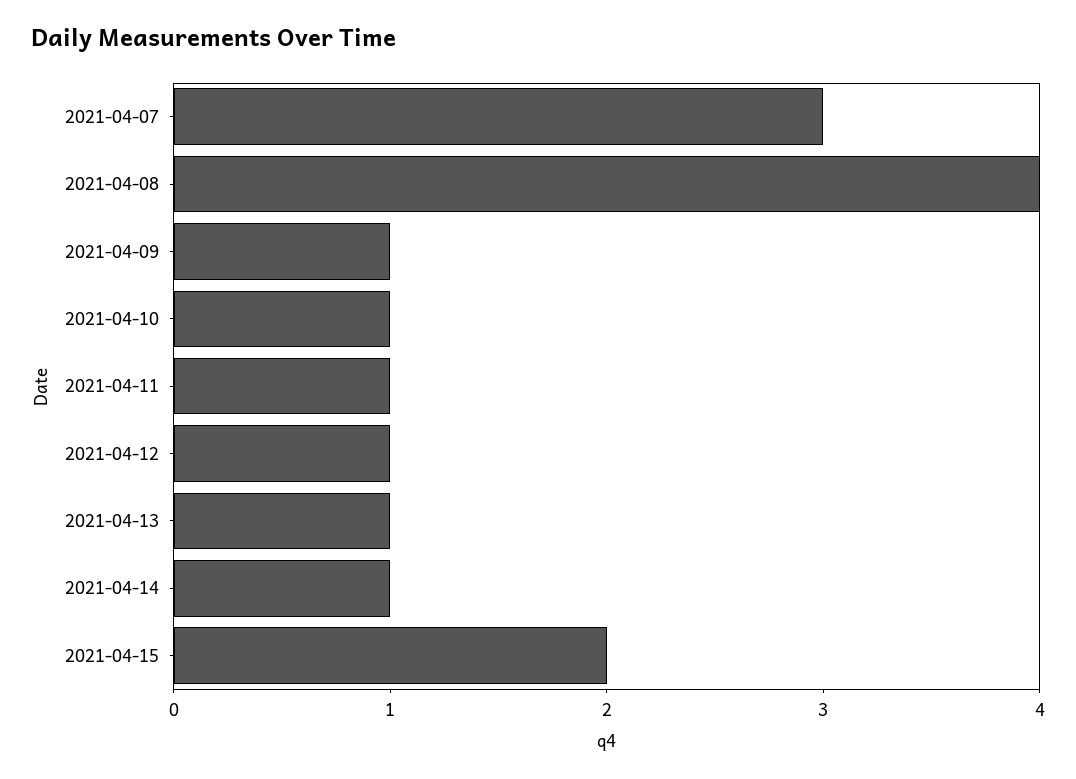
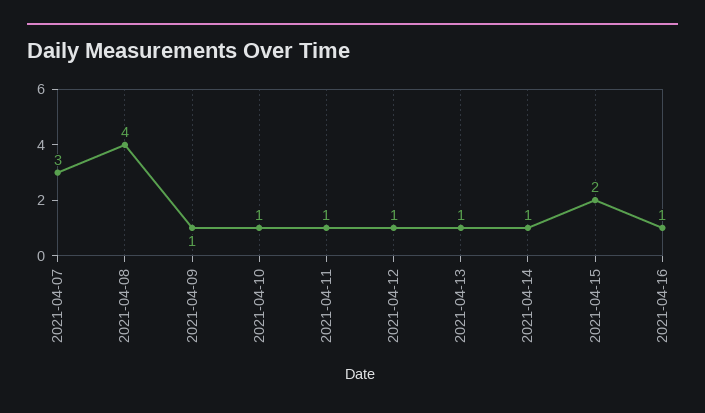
2021-04-16: none -> 1

